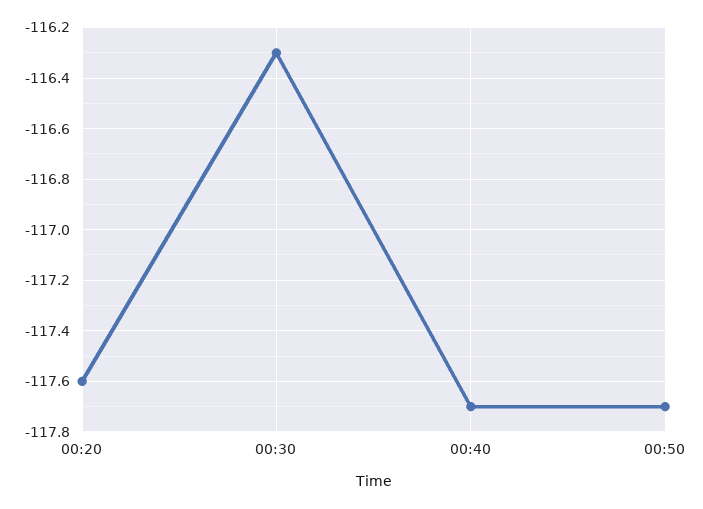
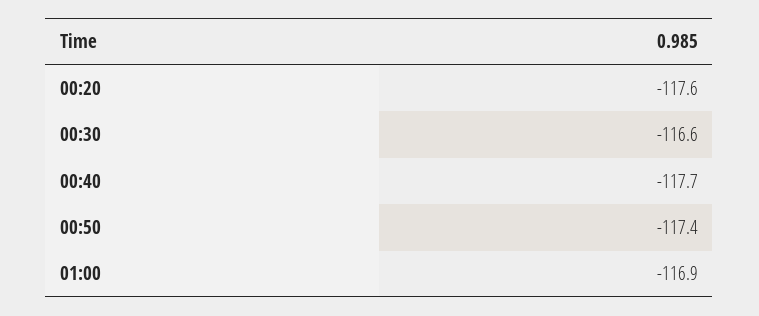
00:30: -116.3 -> -116.6
00:50: -117.7 -> -117.4
01:00: none -> -116.9

